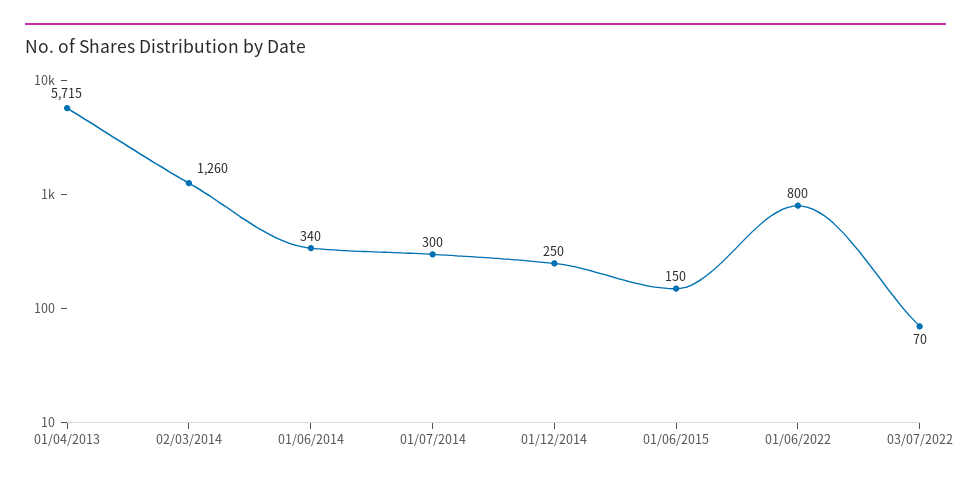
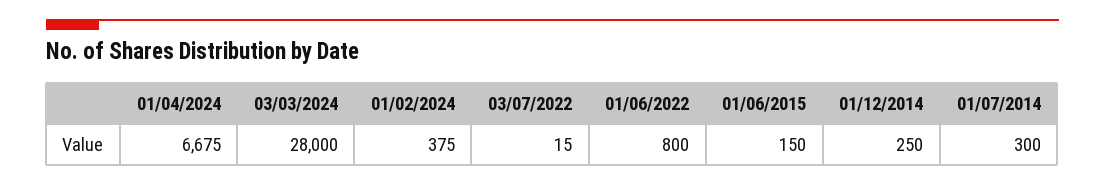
01/04/2013: 5715 -> none
02/03/2014: 1260 -> none
01/06/2014: 340 -> none
03/07/2022: 70 -> 15
01/04/2024: none -> 6675
03/03/2024: none -> 28000
01/02/2024: none -> 375

